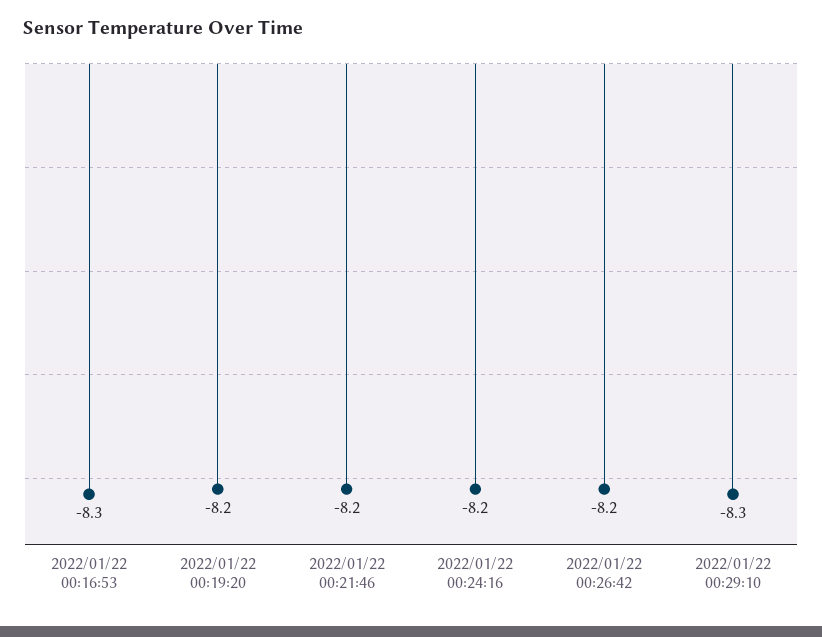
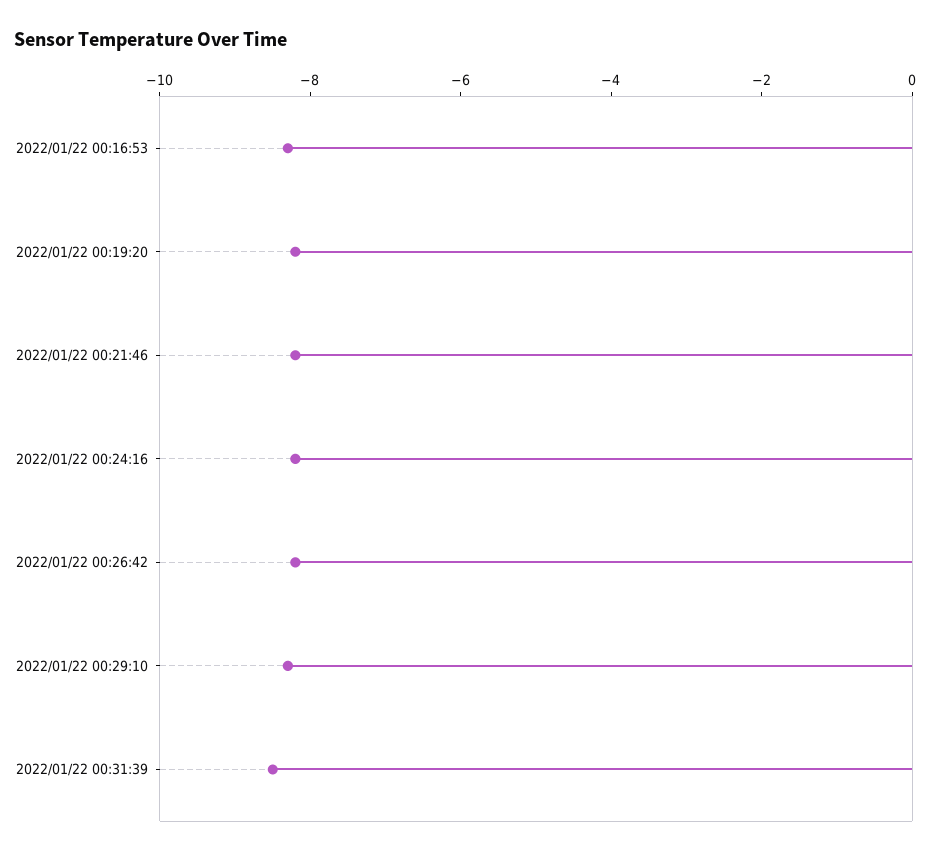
2022/01/22 00:31:39: none -> -8.5

